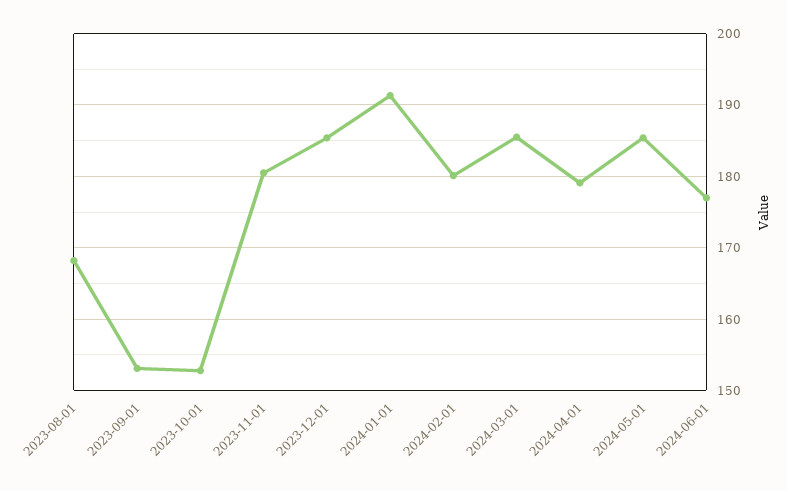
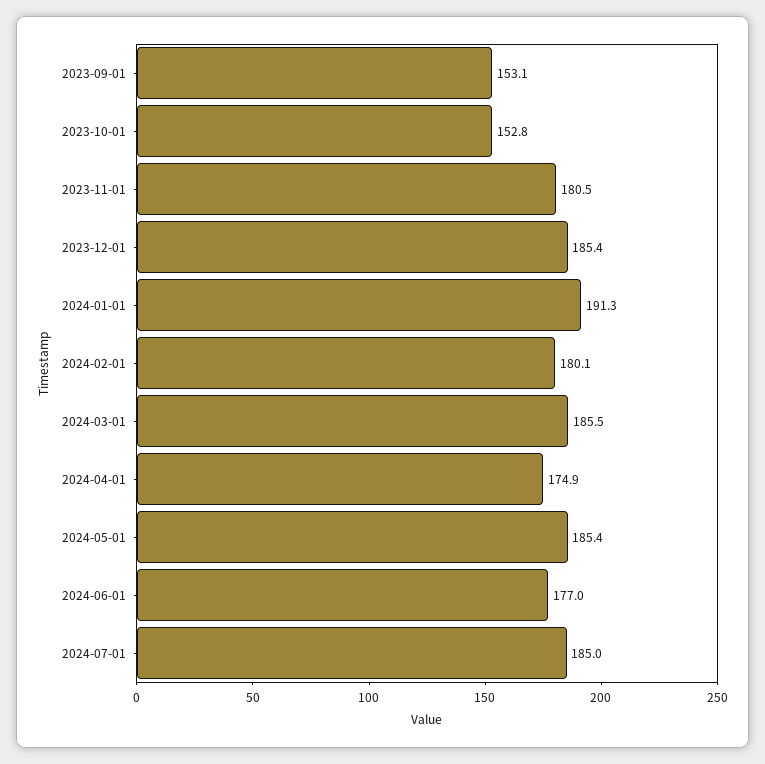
2023-08-01: 168 -> none
2024-04-01: 179 -> 174.9
2024-07-01: none -> 185

